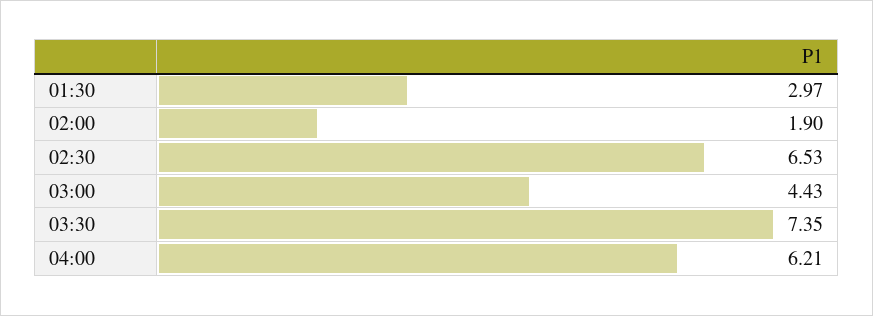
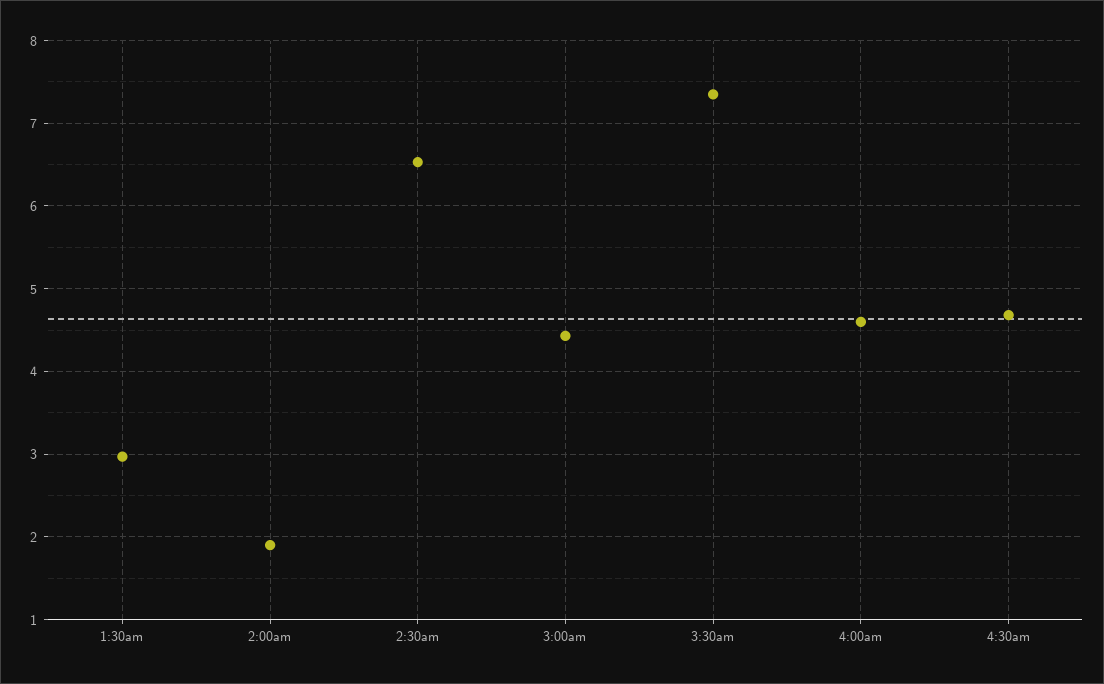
04:00: 6.21 -> 4.6
4:30am: none -> 4.7

